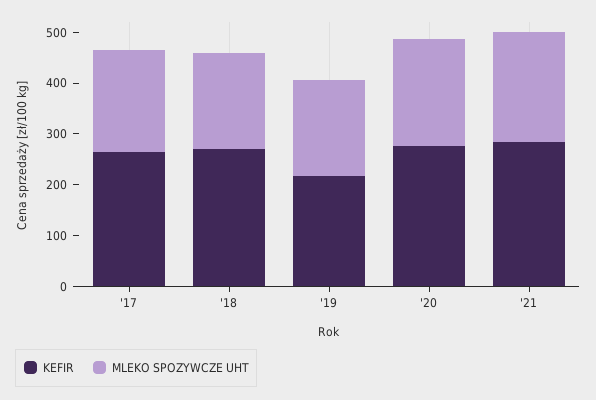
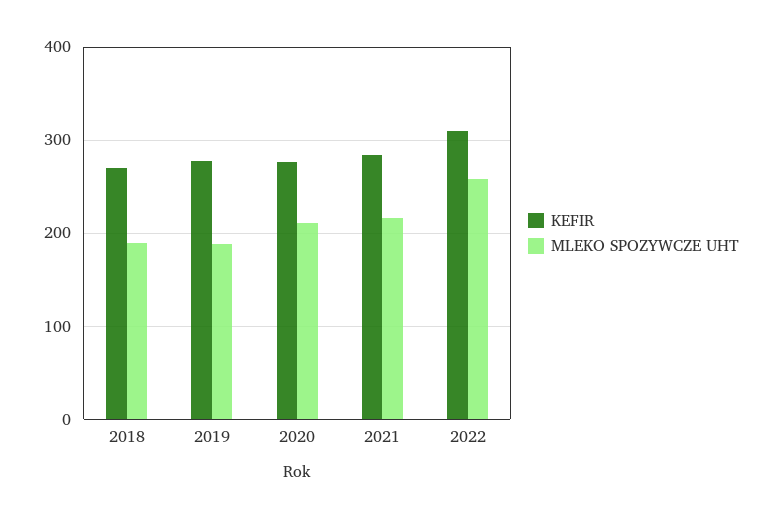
KEFIR, '17: 260 -> none
MLEKO SPOZYWCZE UHT, '17: 200 -> none
KEFIR, '19: 220 -> 280
KEFIR, 2022: none -> 310
MLEKO SPOZYWCZE UHT, 2022: none -> 260

